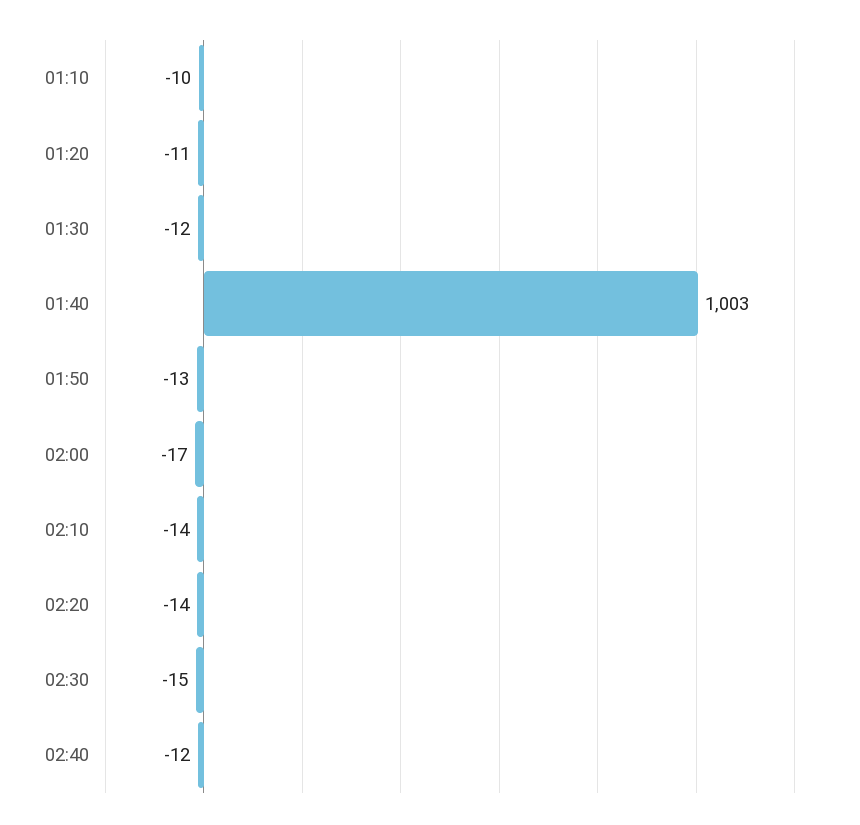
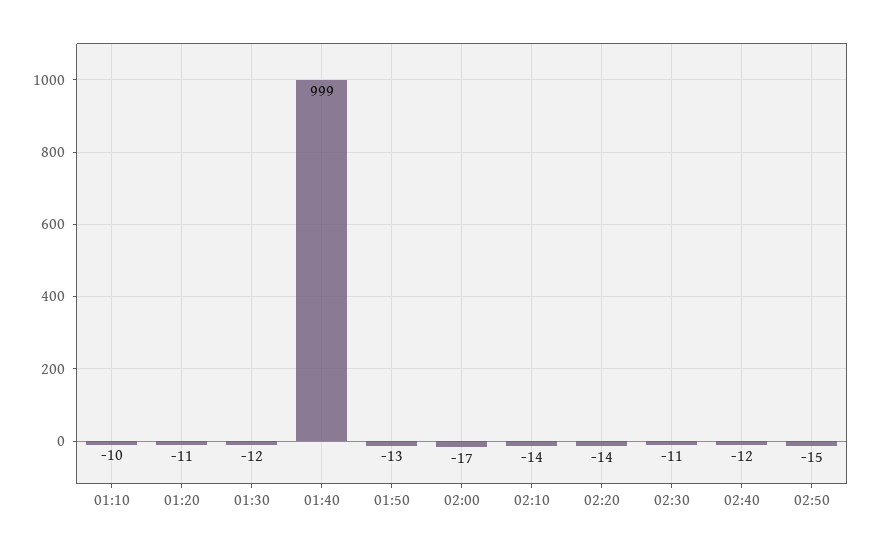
01:40: 1003 -> 999
02:30: -15 -> -11
02:50: none -> -15

